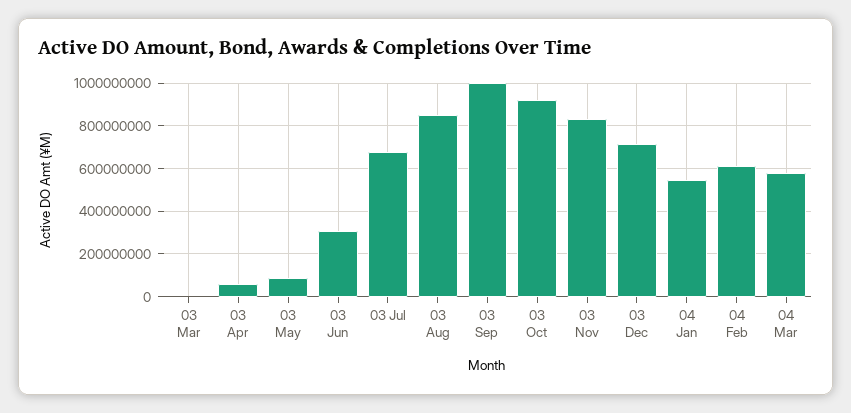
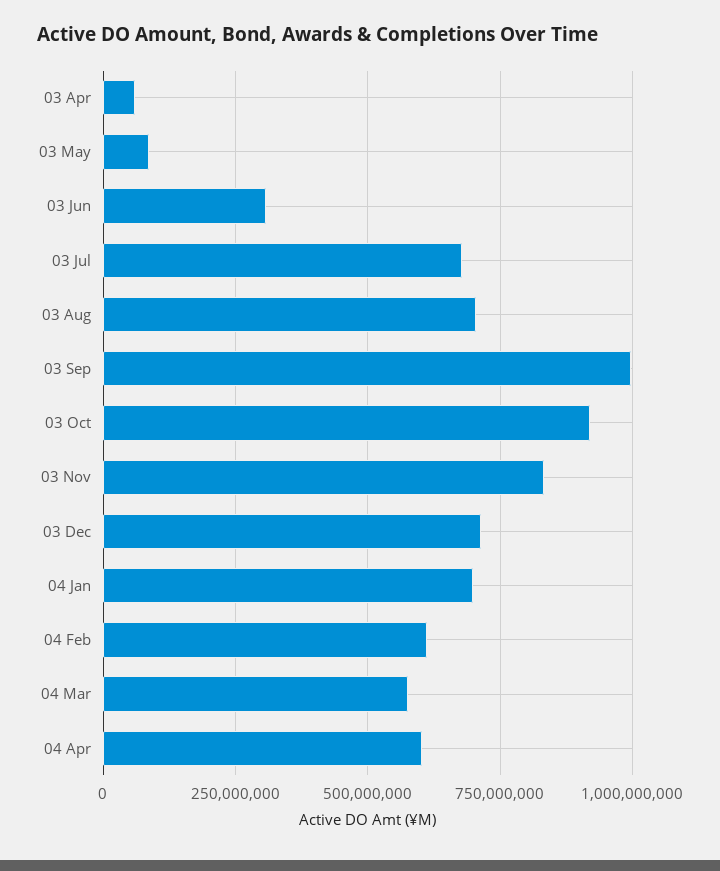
03 Mar: 0 -> none
03 Aug: 850000000 -> 700000000
04 Jan: 550000000 -> 700000000
04 Apr: none -> 600000000

